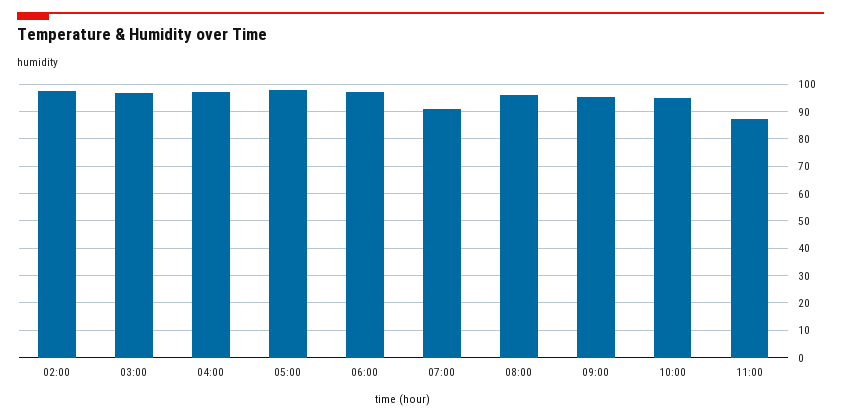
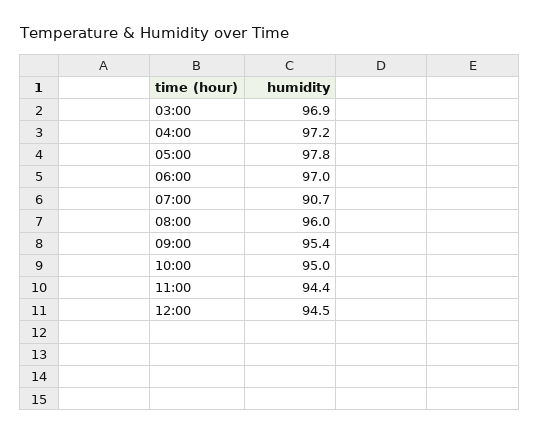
02:00: 97.5 -> none
11:00: 87.5 -> 94.4
12:00: none -> 94.5

